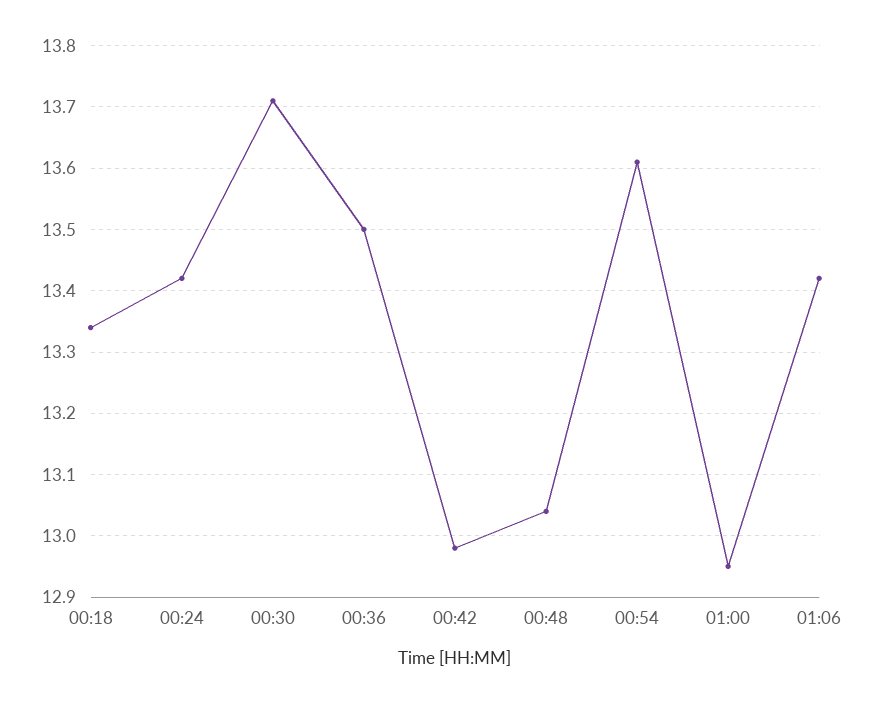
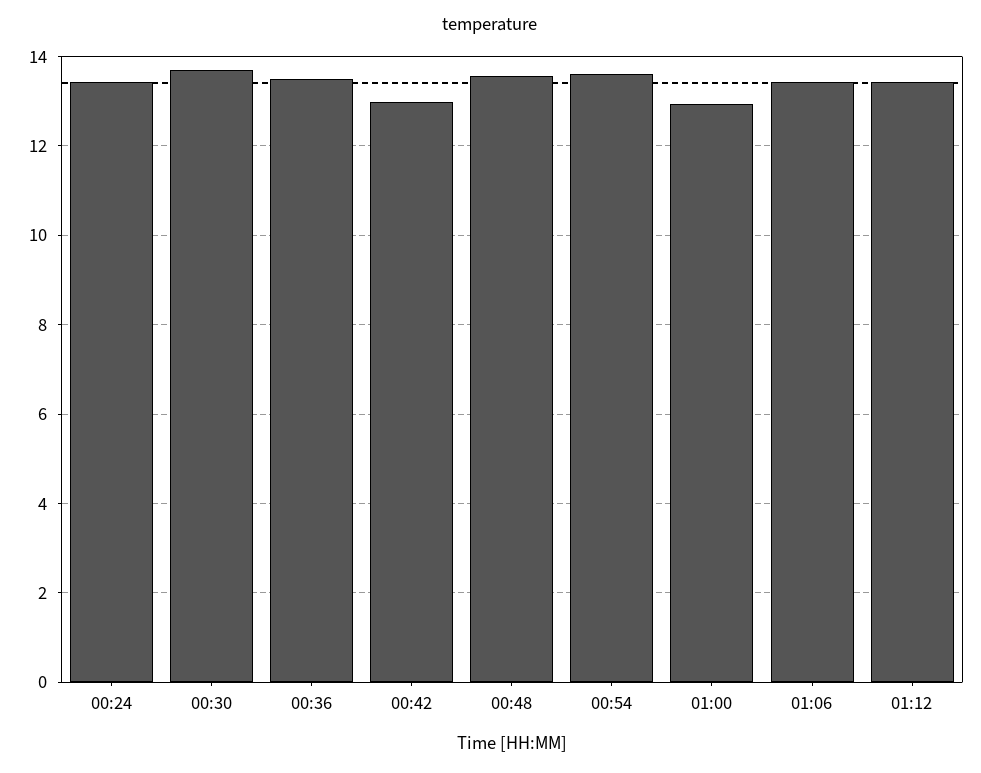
00:18: 13.34 -> none
00:48: 13.04 -> 13.6
01:12: none -> 13.4

